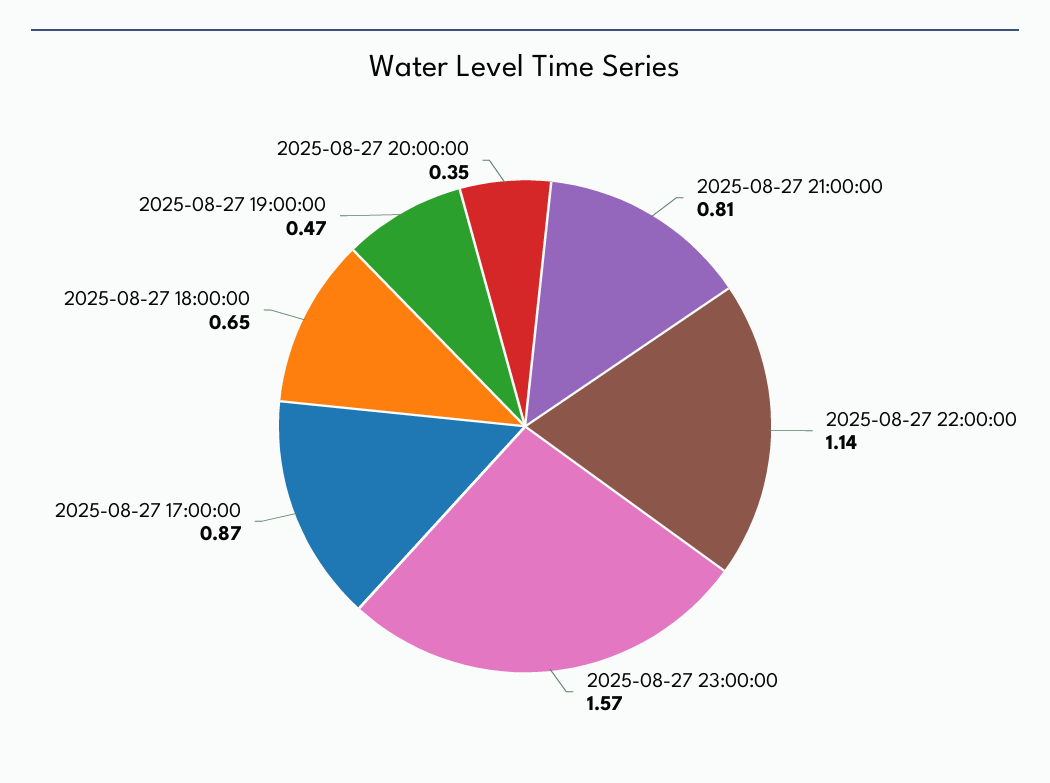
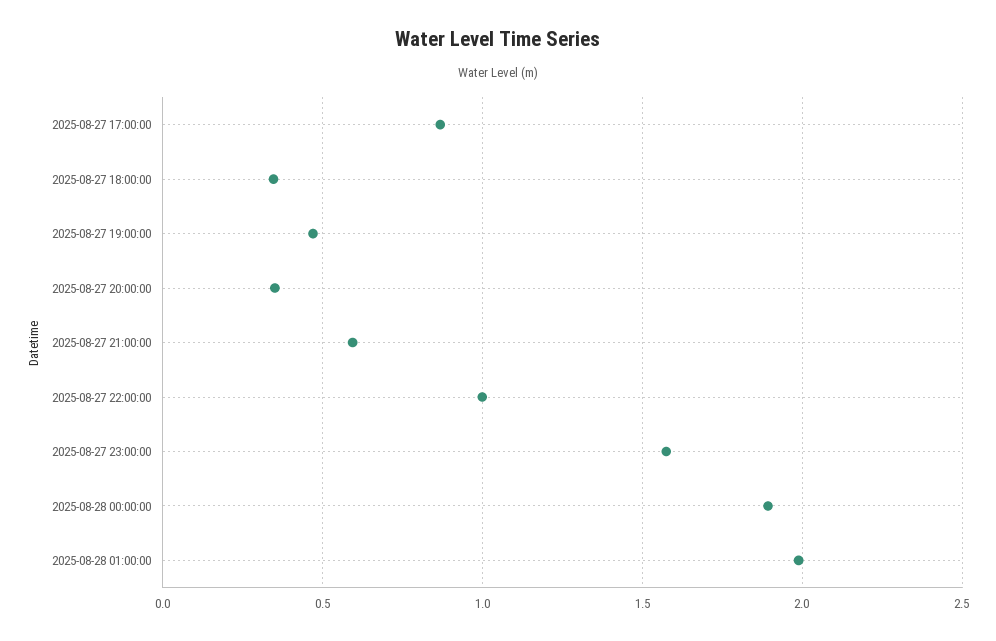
2025-08-27 21:00:00: 0.81 -> 0.6
2025-08-27 22:00:00: 1.14 -> 1
2025-08-27 18:00:00: 0.65 -> 0.35
2025-08-28 00:00:00: none -> 1.9
2025-08-28 01:00:00: none -> 2

